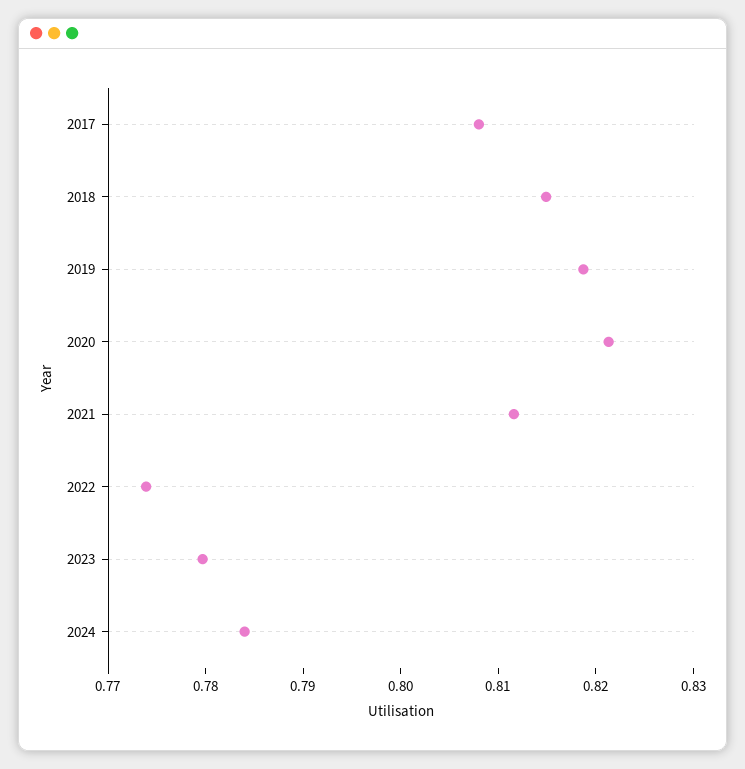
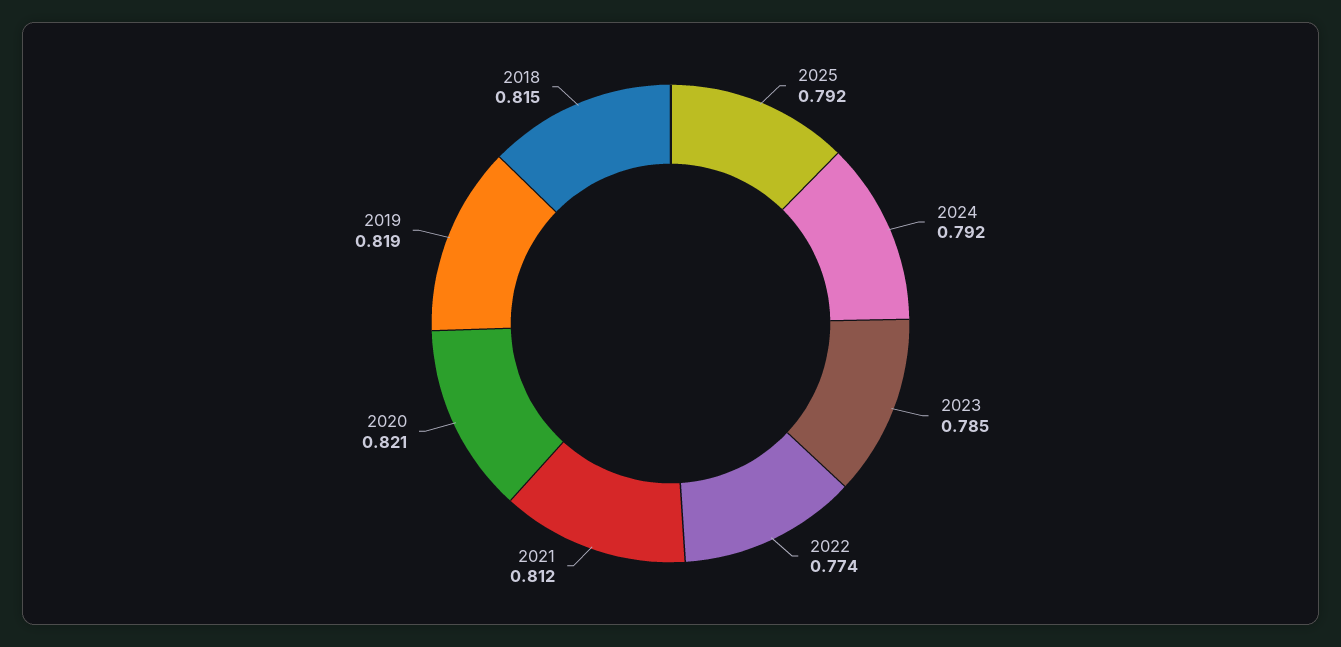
2017: 0.808 -> none
2023: 0.78 -> 0.785
2024: 0.784 -> 0.792
2025: none -> 0.792

